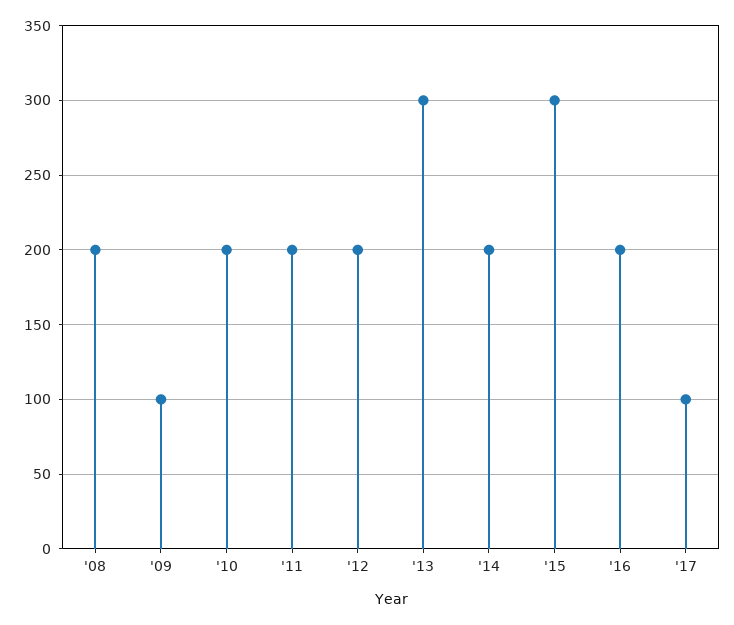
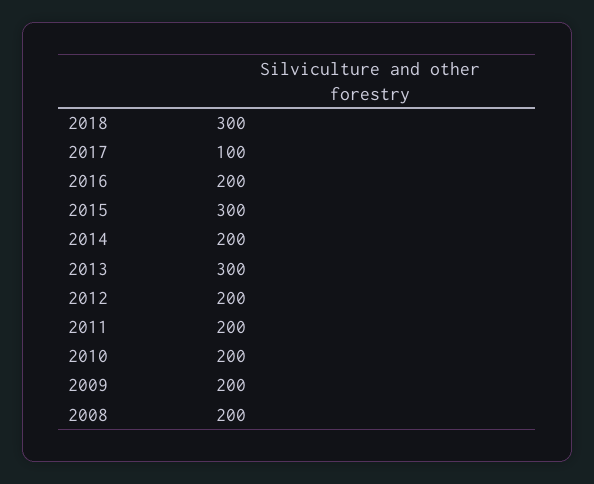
'09: 100 -> 200
2018: none -> 300

